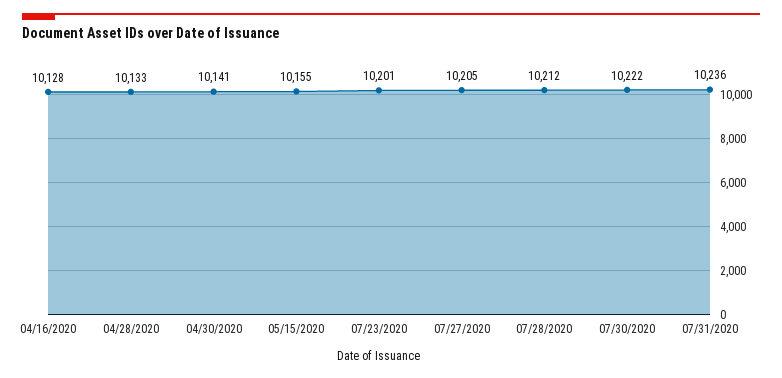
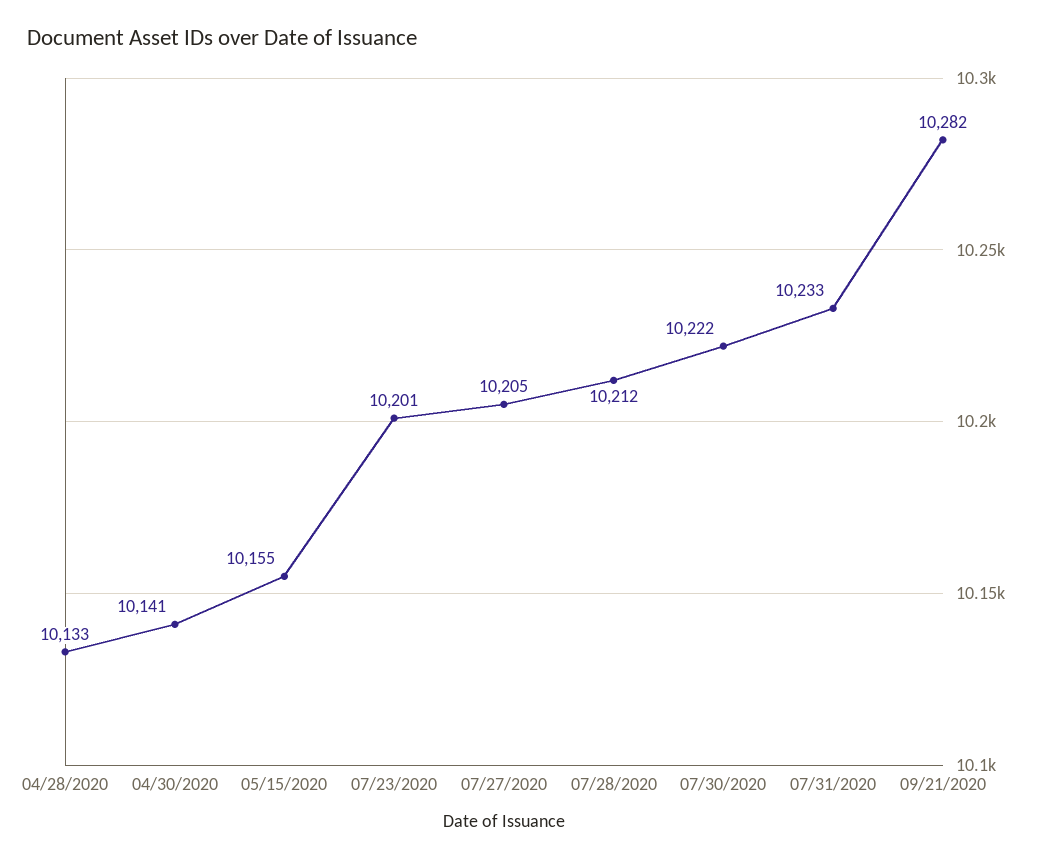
04/16/2020: 10128 -> none
07/31/2020: 10236 -> 10233
09/21/2020: none -> 10282

